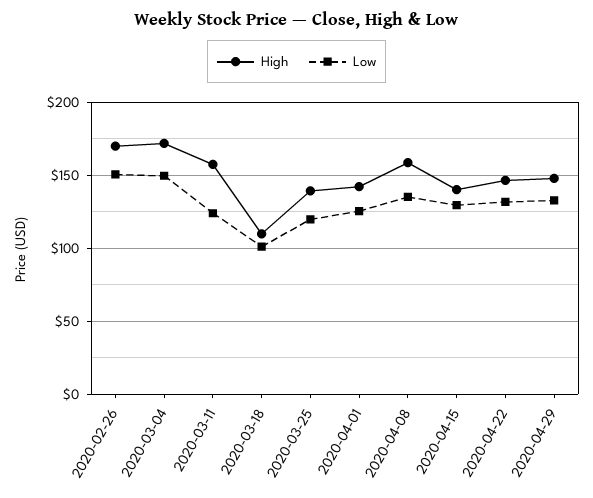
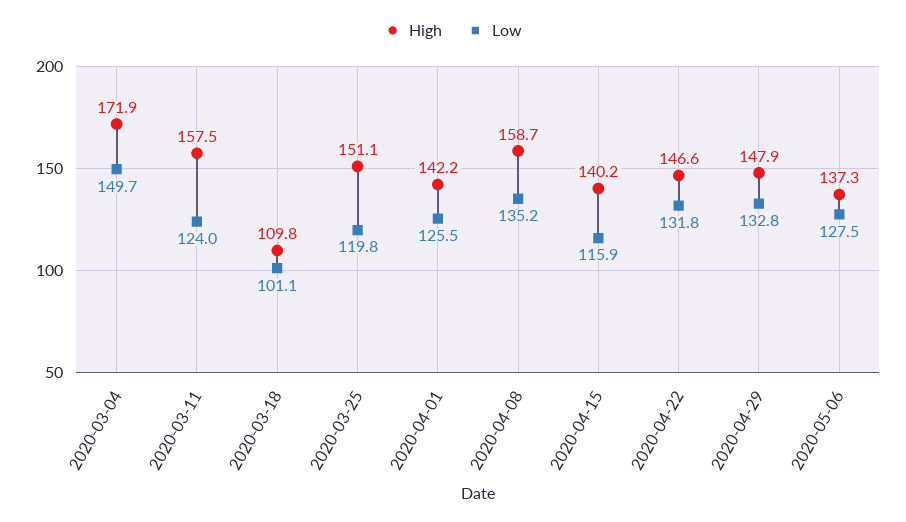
High, 2020-02-26: 170 -> none
Low, 2020-02-26: 150 -> none
High, 2020-03-25: 140 -> 151.1
Low, 2020-04-15: 130 -> 115.9
High, 2020-05-06: none -> 137.3
Low, 2020-05-06: none -> 127.5

